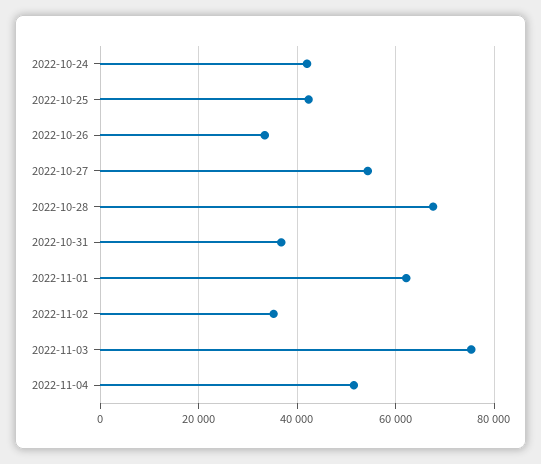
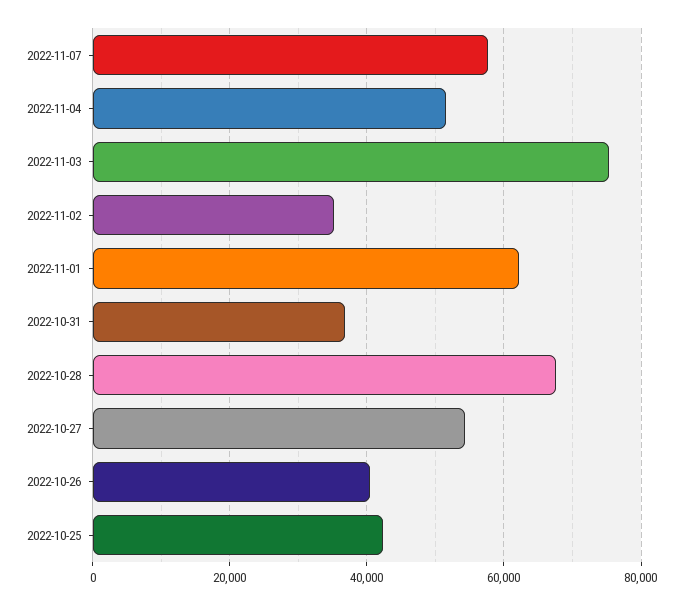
2022-10-24: 42000 -> none
2022-10-26: 34000 -> 40000
2022-11-07: none -> 58000

